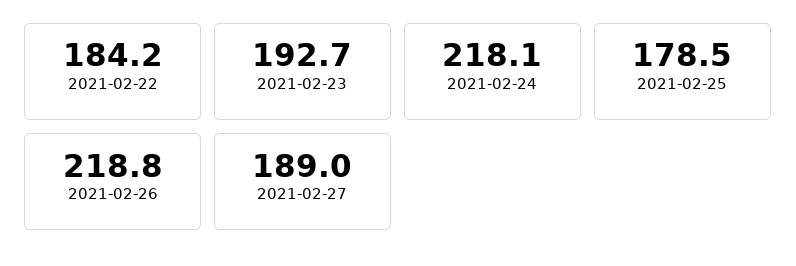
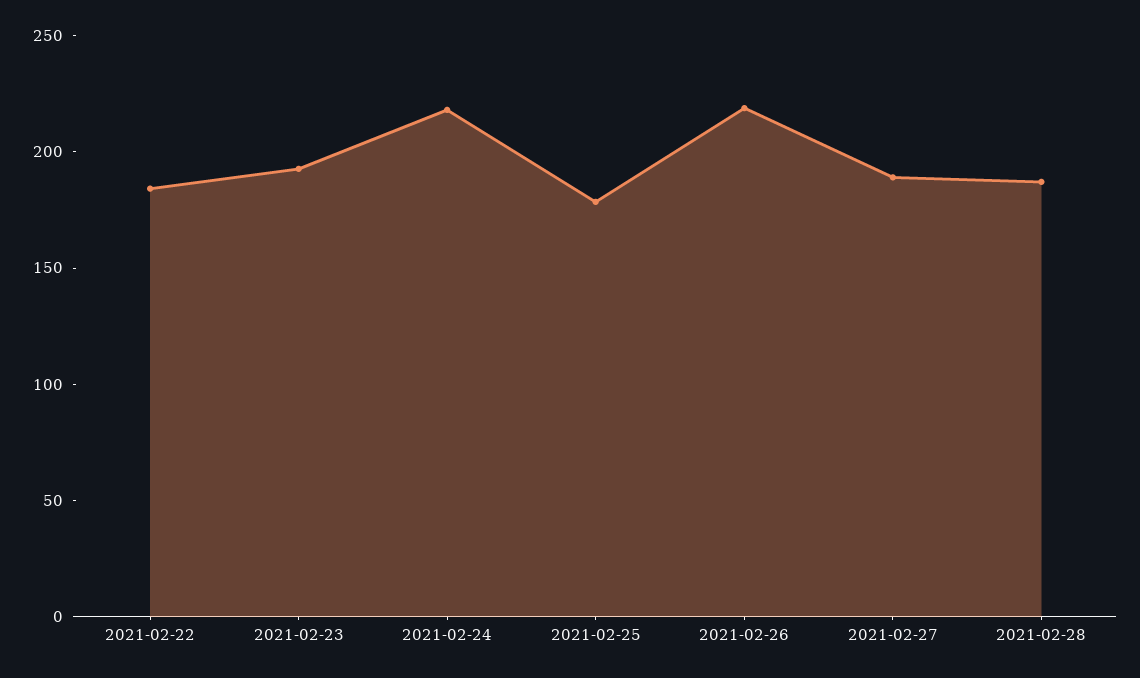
2021-02-28: none -> 190

